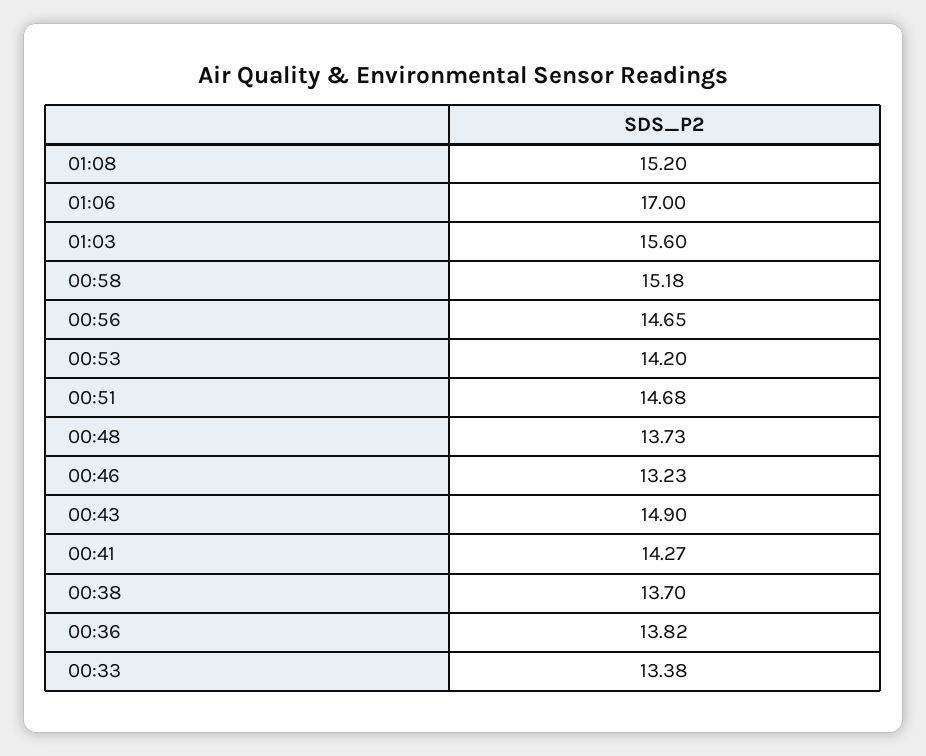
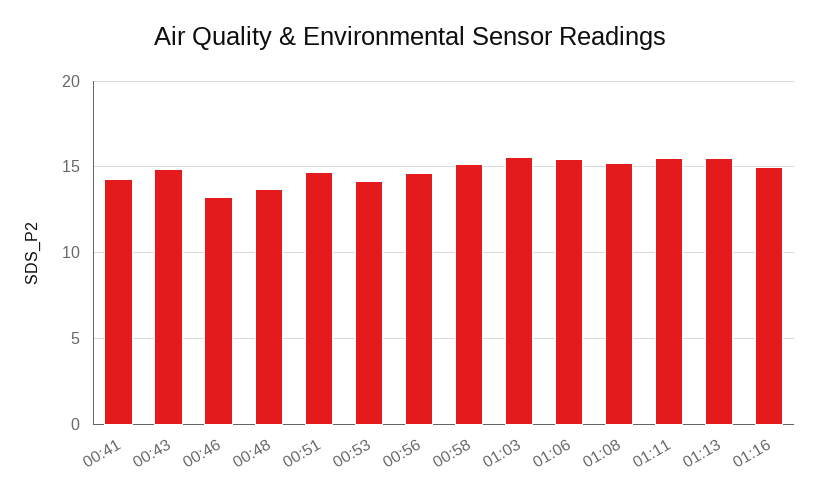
01:06: 17 -> 15.5
00:38: 13.7 -> none
00:36: 13.82 -> none
00:33: 13.38 -> none
01:11: none -> 15.5
01:13: none -> 15.5
01:16: none -> 15

